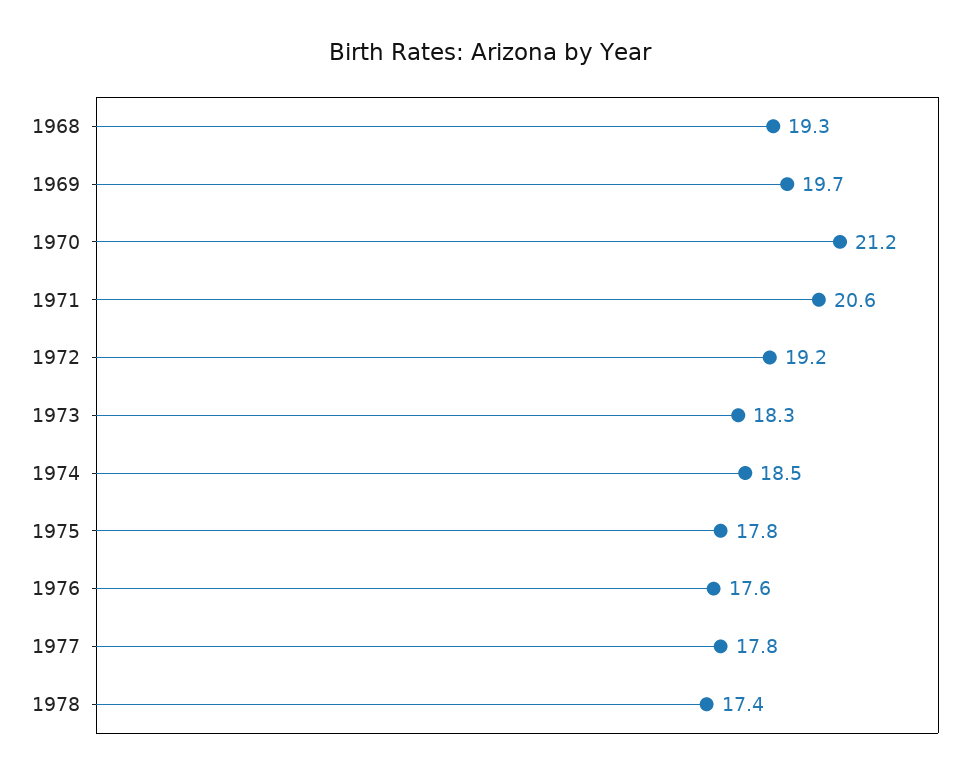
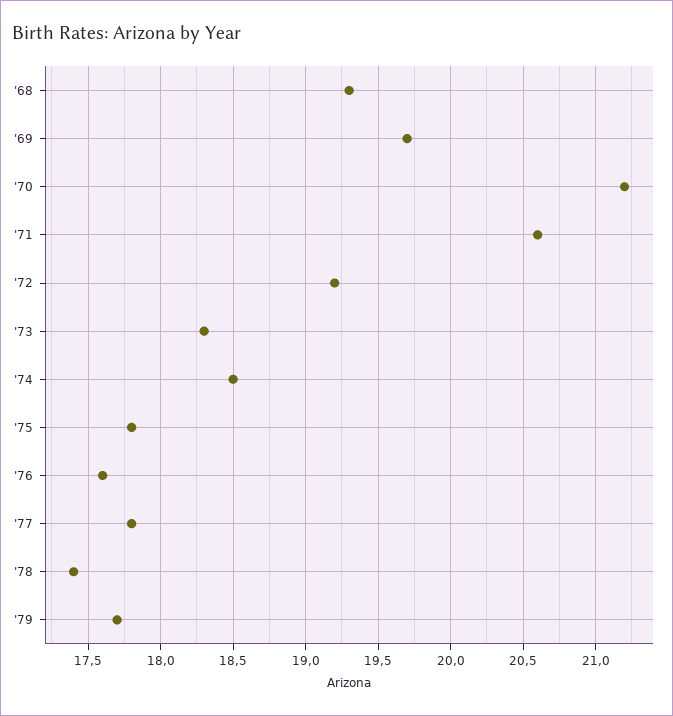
'79: none -> 17.7

